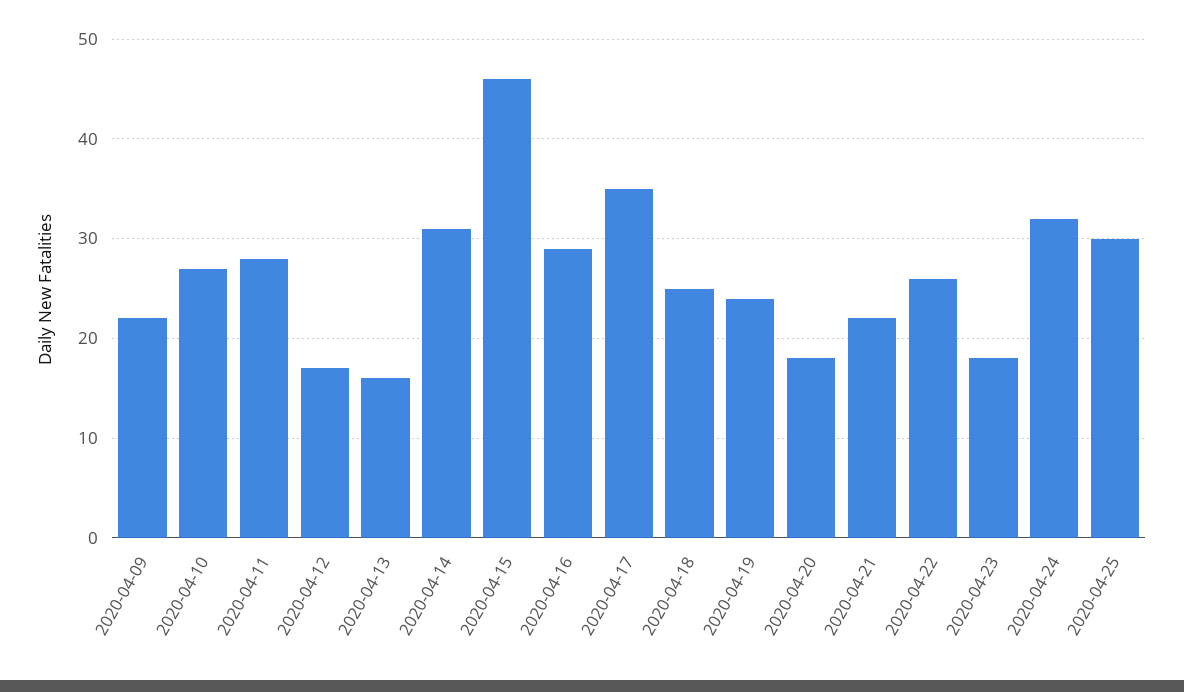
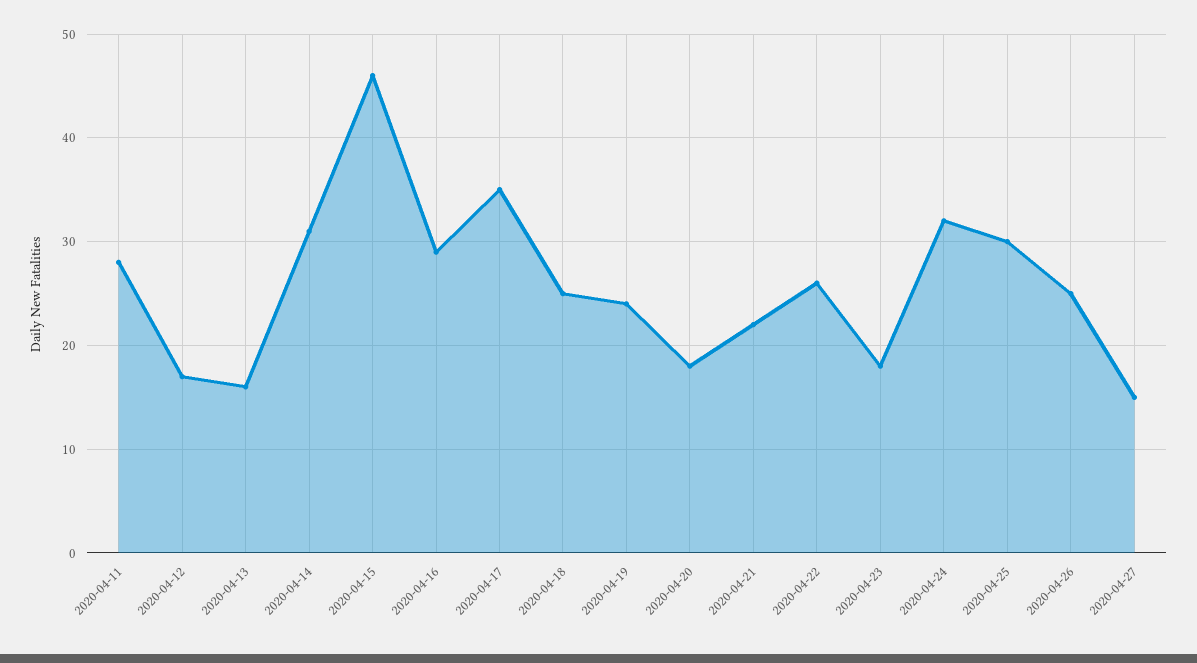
2020-04-09: 22 -> none
2020-04-10: 27 -> none
2020-04-26: none -> 25
2020-04-27: none -> 15

